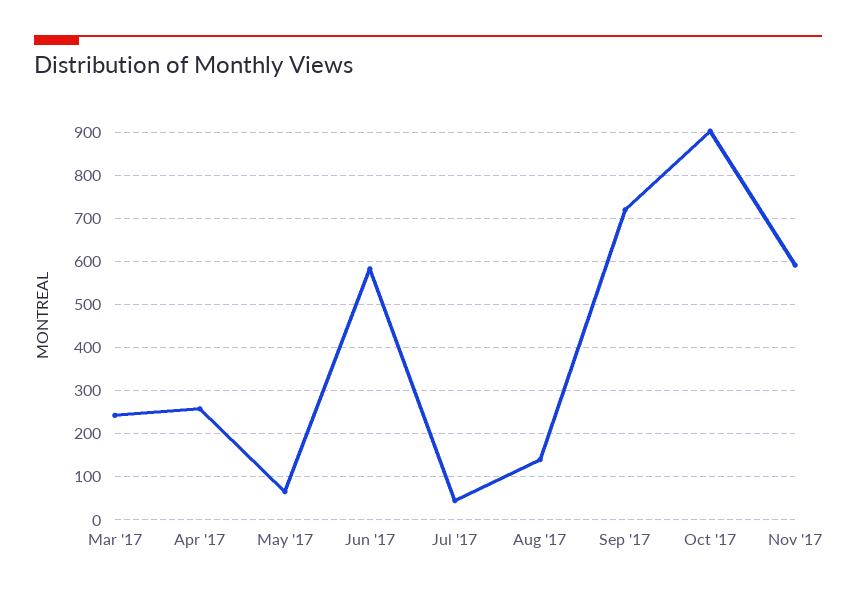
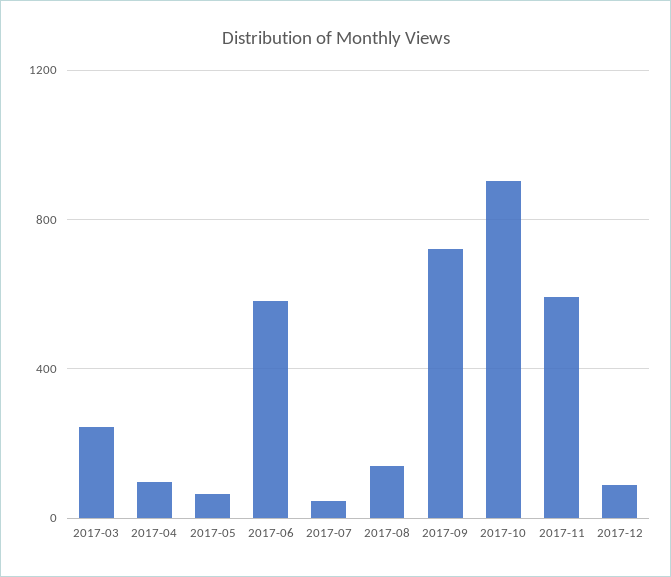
Apr '17: 260 -> 100
2017-12: none -> 100

